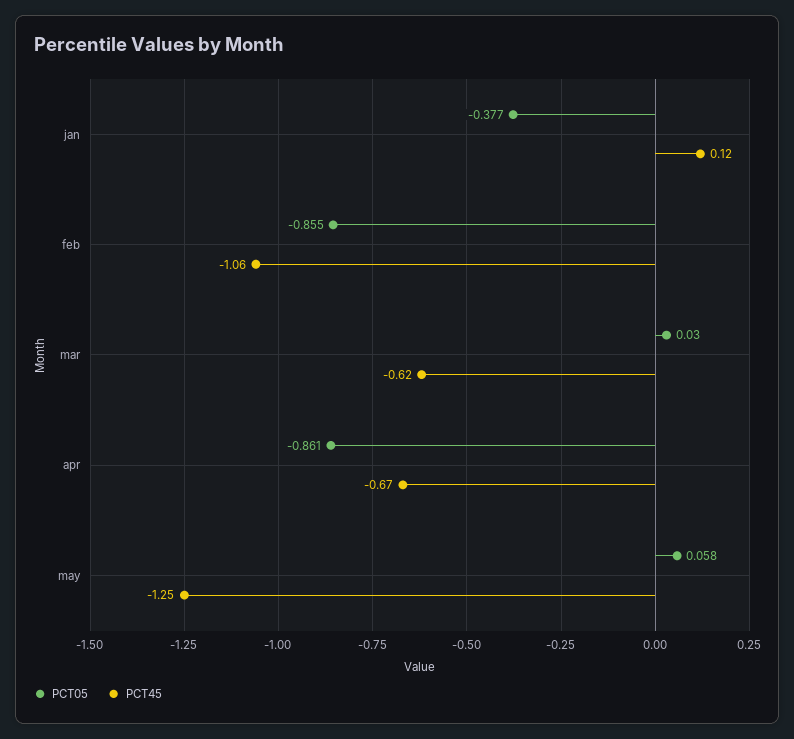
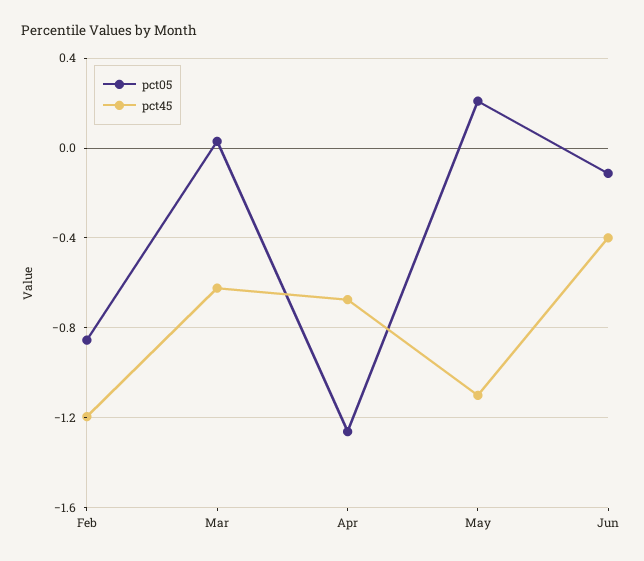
PCT05, jan: -0.377 -> none
PCT45, jan: 0.12 -> none
PCT45, feb: -1.06 -> -1.2
PCT05, apr: -0.861 -> -1.25
PCT05, may: 0.058 -> 0.2
PCT45, may: -1.25 -> -1.1
PCT05, Jun: none -> -0.1
PCT45, Jun: none -> -0.4

